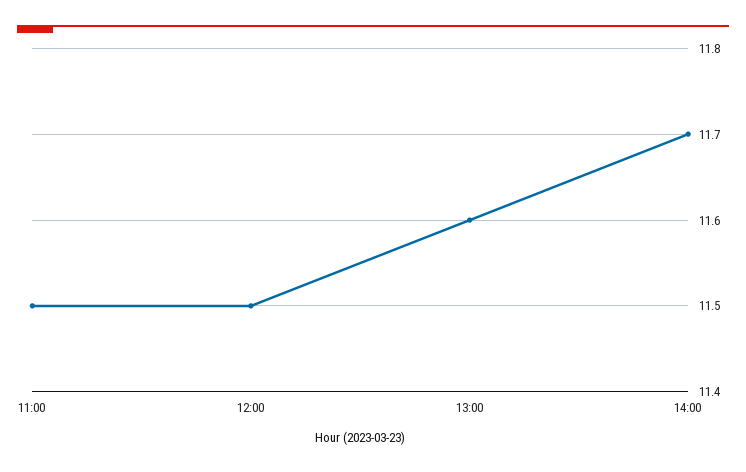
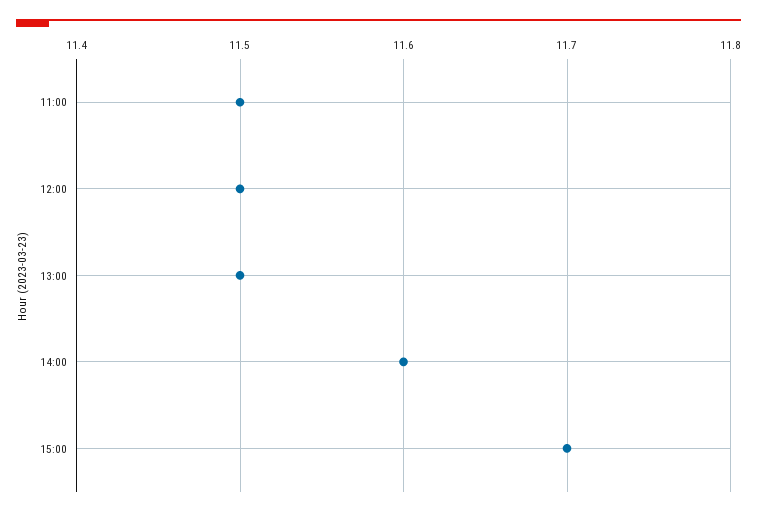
13:00: 11.6 -> 11.5
14:00: 11.7 -> 11.6
15:00: none -> 11.7

